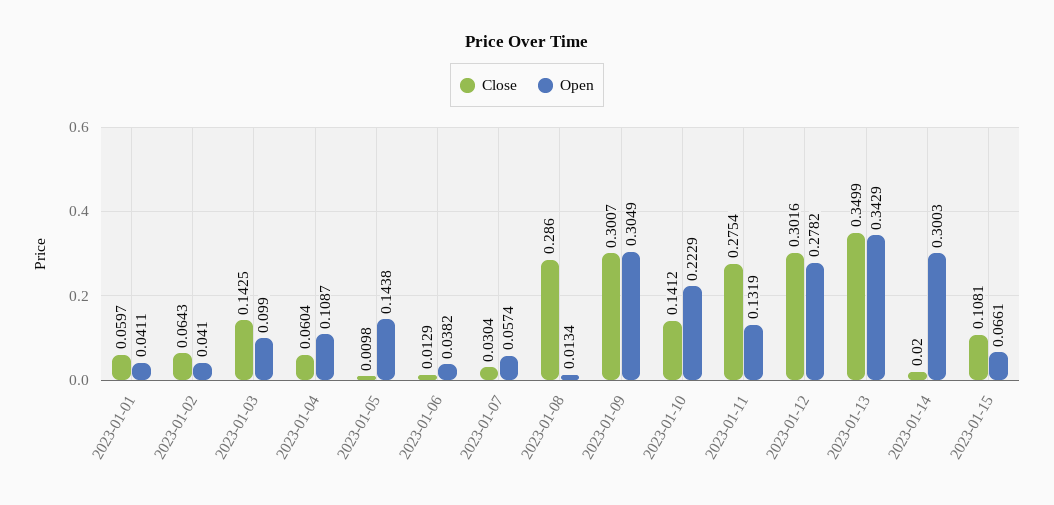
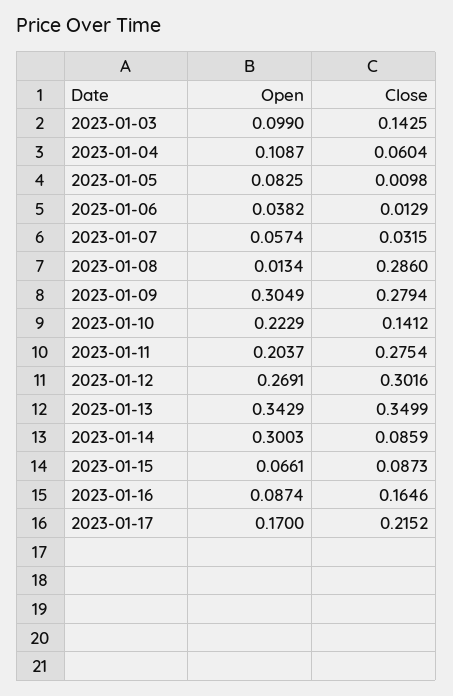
Close, 2023-01-01: 0.0597 -> none
Open, 2023-01-01: 0.0411 -> none
Close, 2023-01-02: 0.0643 -> none
Open, 2023-01-02: 0.041 -> none
Open, 2023-01-05: 0.1438 -> 0.0825
Close, 2023-01-07: 0.0304 -> 0.0315
Close, 2023-01-09: 0.3007 -> 0.2794
Open, 2023-01-11: 0.1319 -> 0.2037
Open, 2023-01-12: 0.2782 -> 0.2691
Close, 2023-01-14: 0.02 -> 0.0859
Close, 2023-01-15: 0.1081 -> 0.0873
Open, 2023-01-16: none -> 0.0874
Close, 2023-01-16: none -> 0.1646
Open, 2023-01-17: none -> 0.17
Close, 2023-01-17: none -> 0.2152

